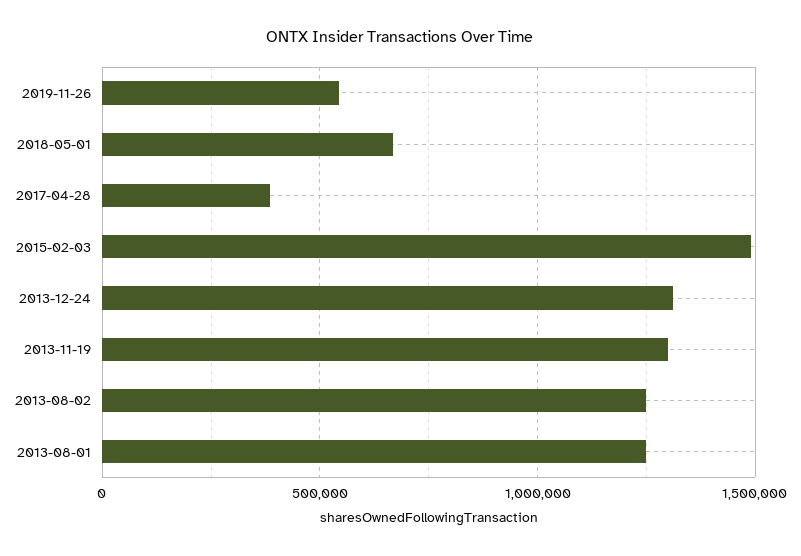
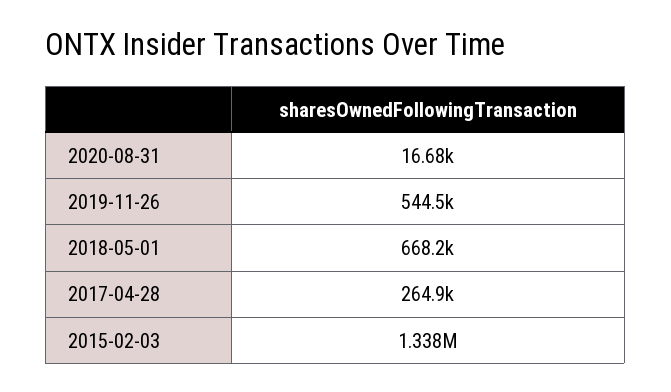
2017-04-28: 400000 -> 264900
2015-02-03: 1500000 -> 1338000
2013-12-24: 1300000 -> none
2013-11-19: 1300000 -> none
2013-08-02: 1250000 -> none
2013-08-01: 1250000 -> none
2020-08-31: none -> 16680

